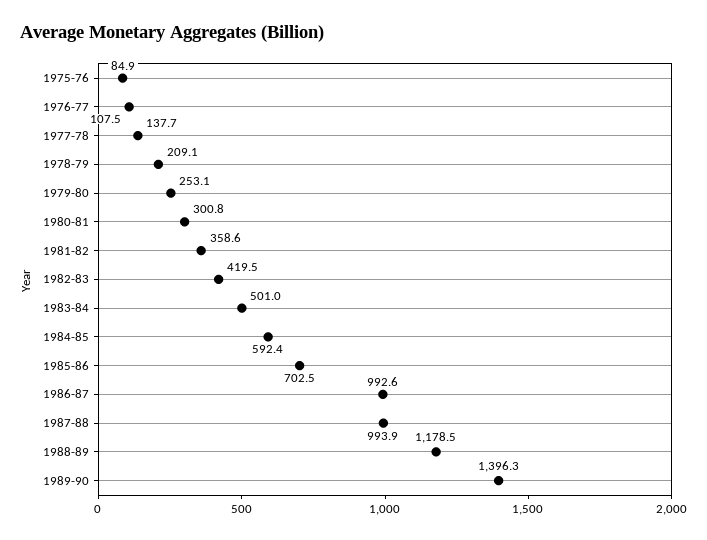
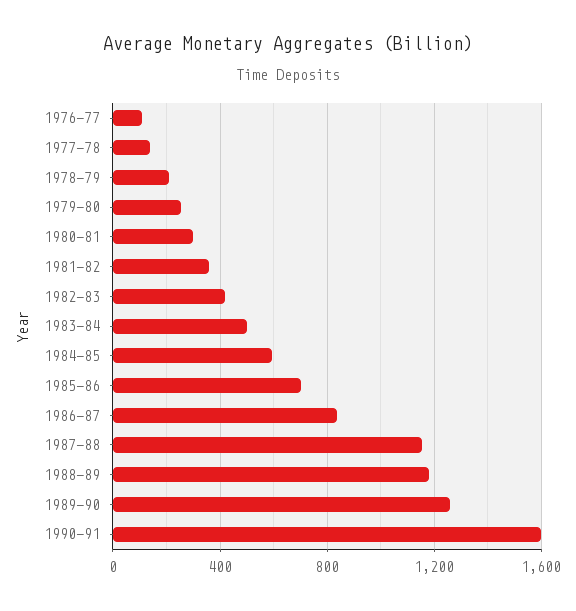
1975-76: 84.9 -> none
1986-87: 992.6 -> 850
1987-88: 993.9 -> 1150
1989-90: 1396.3 -> 1250
1990-91: none -> 1600

